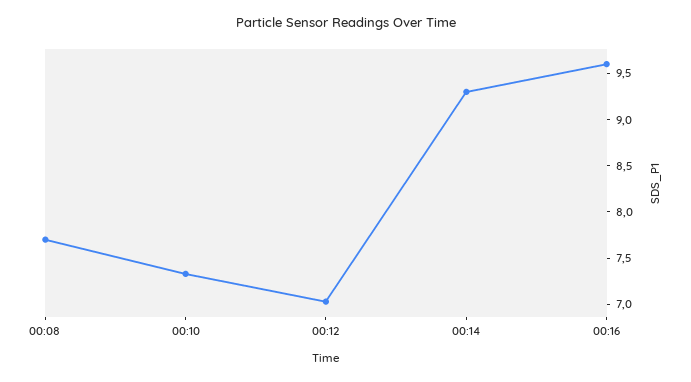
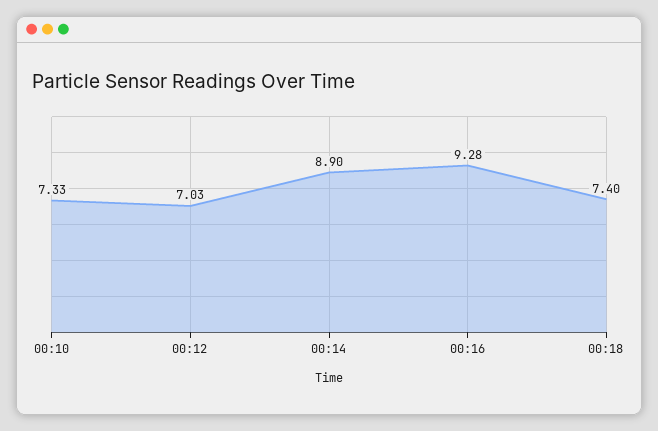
00:08: 7.7 -> none
00:14: 9.3 -> 8.9
00:16: 9.6 -> 9.28
00:18: none -> 7.4

